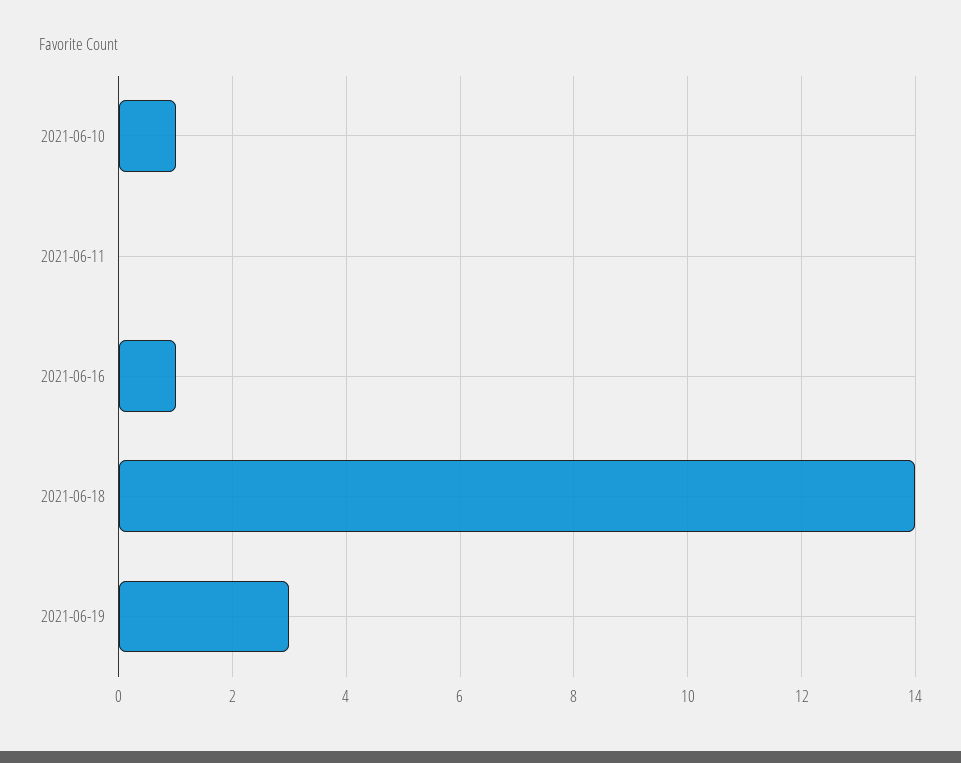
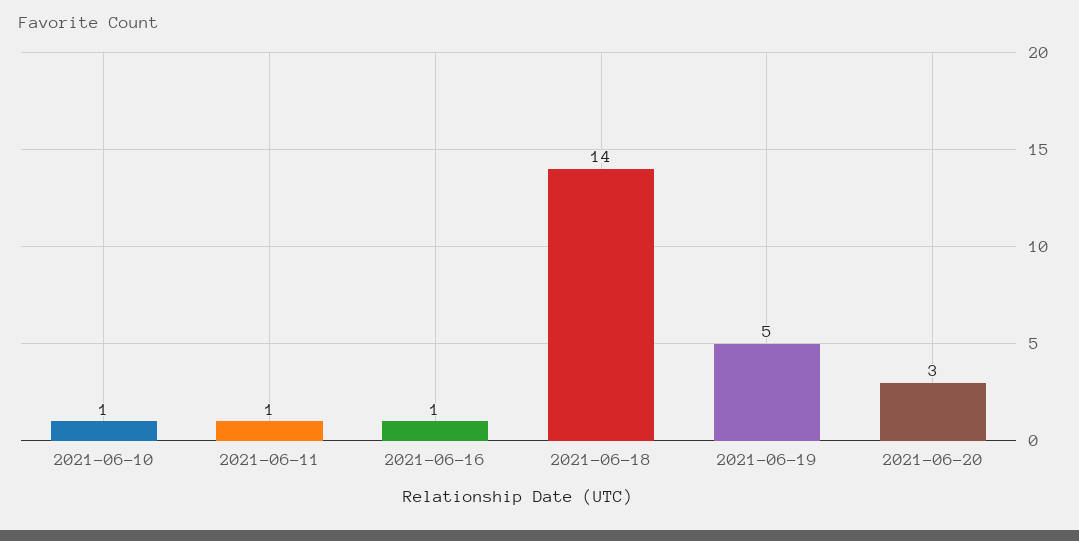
2021-06-11: 0 -> 1
2021-06-19: 3 -> 5
2021-06-20: none -> 3

